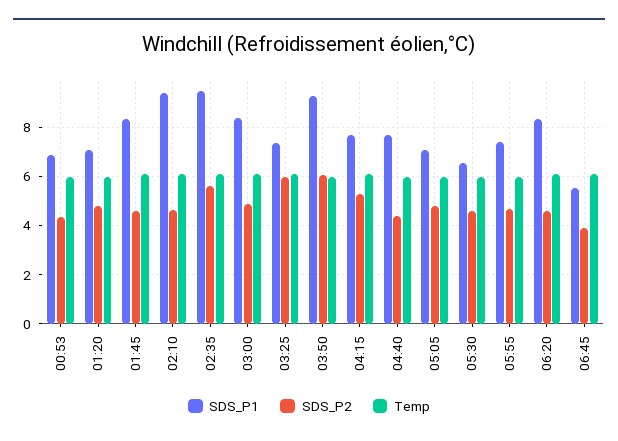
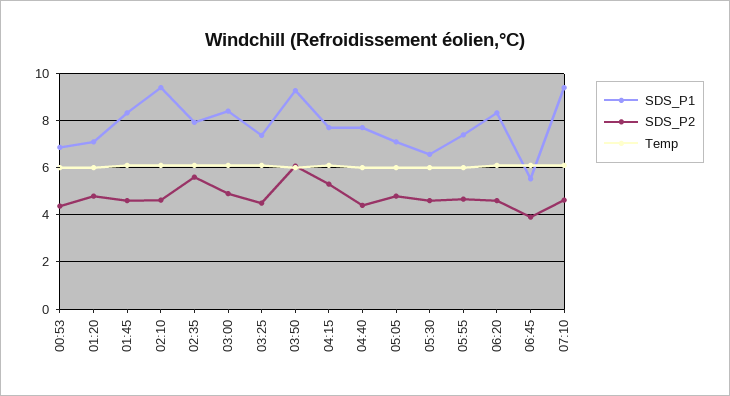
SDS_P1, 02:35: 9.5 -> 8
SDS_P2, 03:25: 6 -> 4.5
SDS_P1, 07:10: none -> 9.5
SDS_P2, 07:10: none -> 4.5
Temp, 07:10: none -> 6

